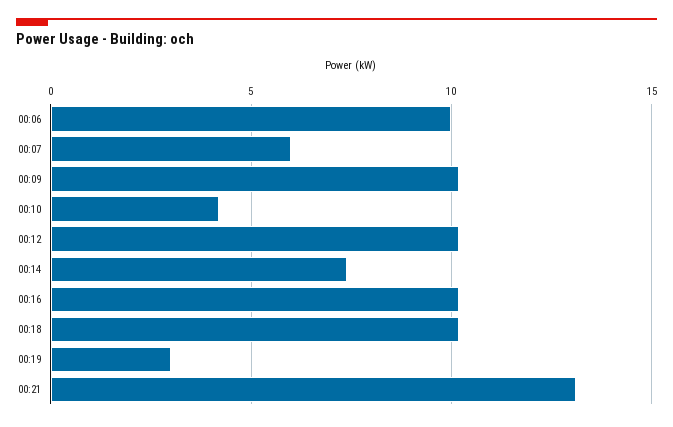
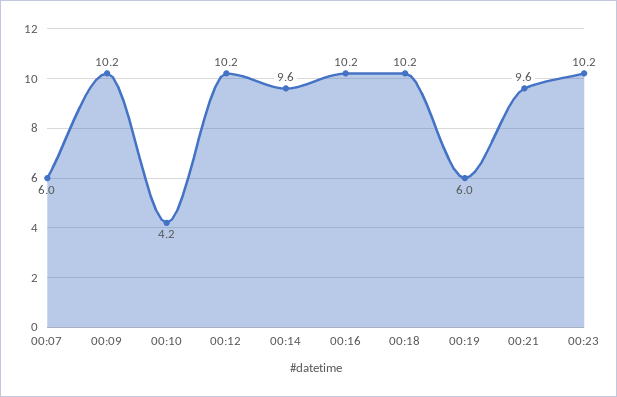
00:06: 10 -> none
00:14: 7.5 -> 9.6
00:19: 3 -> 6
00:21: 13 -> 9.6
00:23: none -> 10.2

